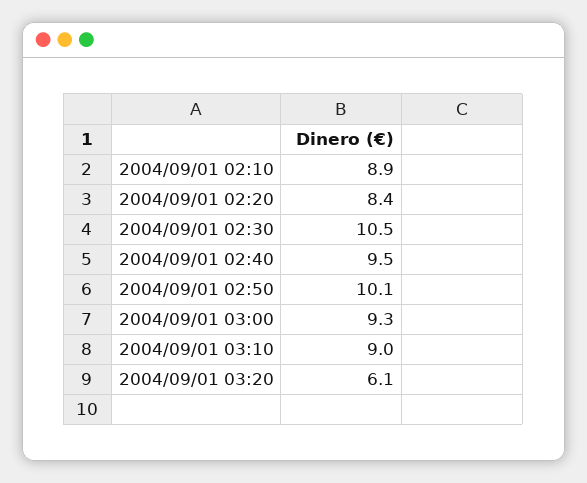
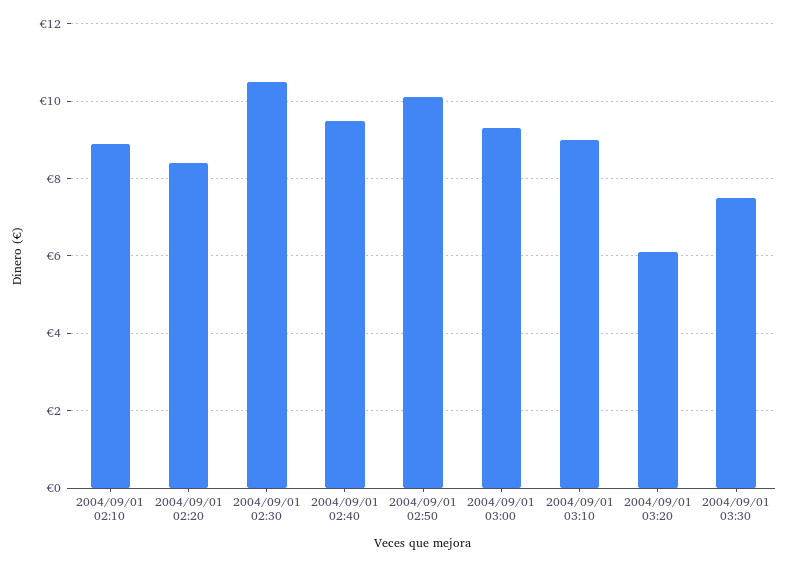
2004/09/01 03:30: none -> 7.5

